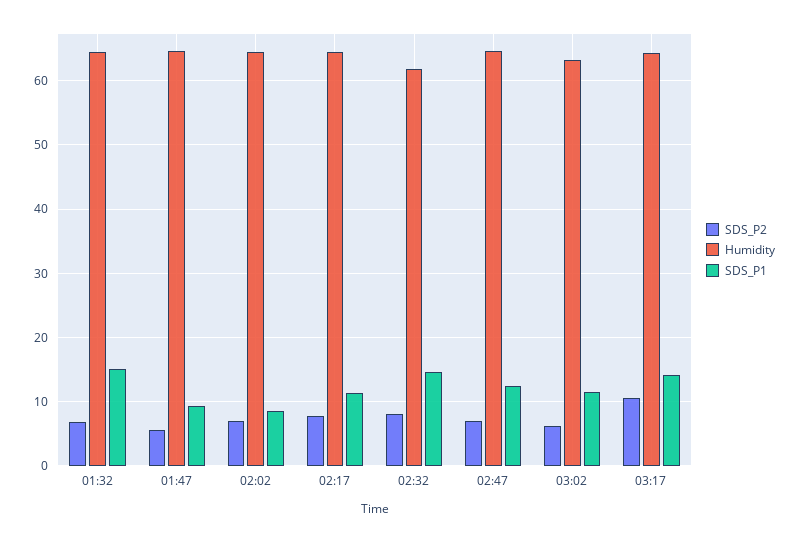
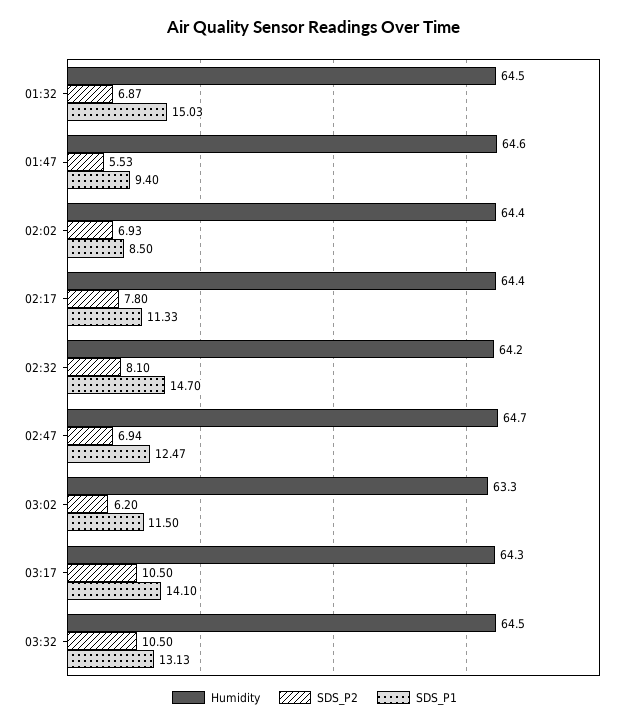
Humidity, 02:32: 62 -> 64.2
Humidity, 03:32: none -> 64.5
SDS_P2, 03:32: none -> 10.5
SDS_P1, 03:32: none -> 13.13

